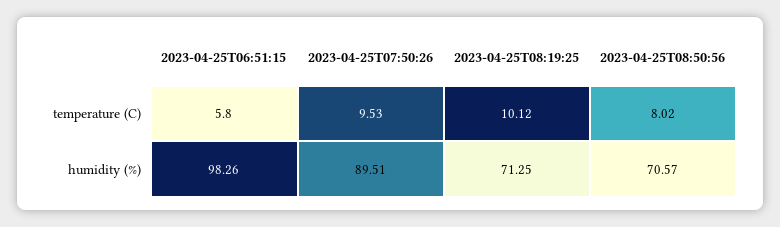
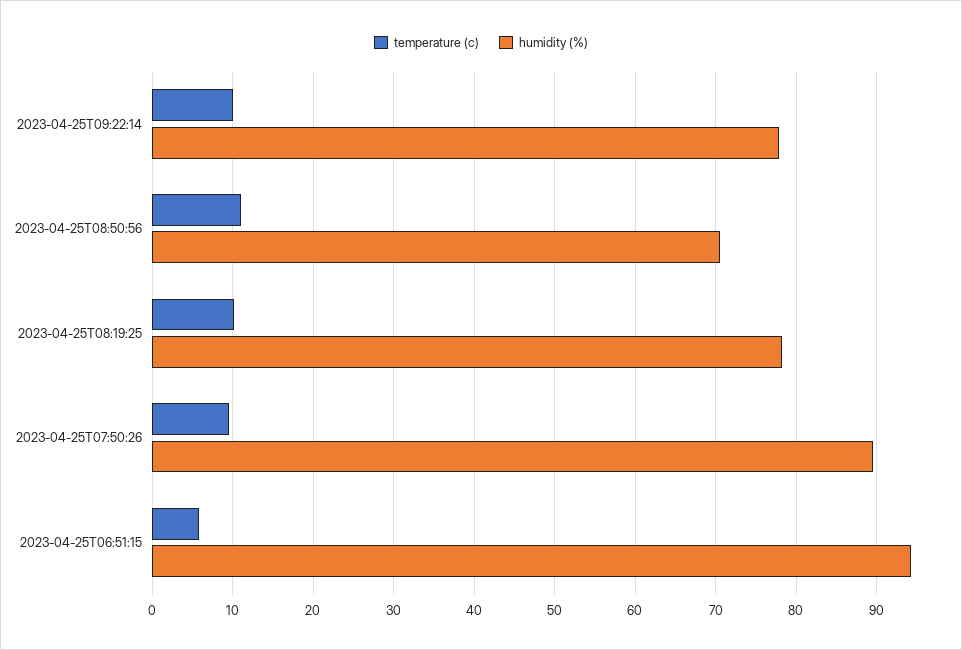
temperature (C), 2023-04-25T08:50:56: 8.02 -> 11
humidity (%), 2023-04-25T06:51:15: 98.26 -> 94
humidity (%), 2023-04-25T08:19:25: 71.25 -> 78
temperature (C), 2023-04-25T09:22:14: none -> 10
humidity (%), 2023-04-25T09:22:14: none -> 78

